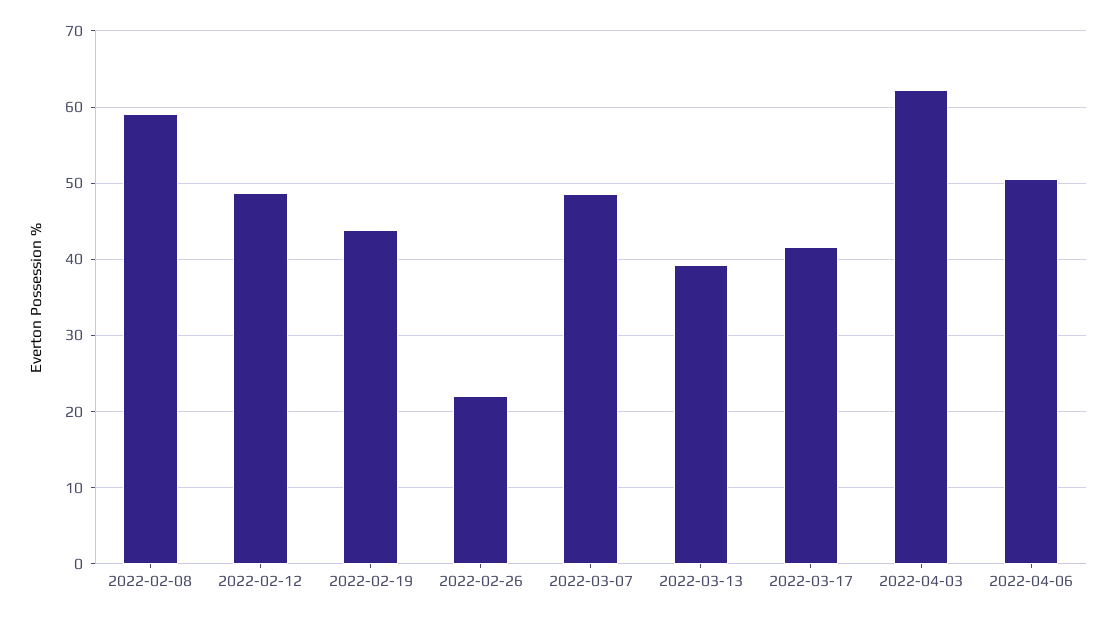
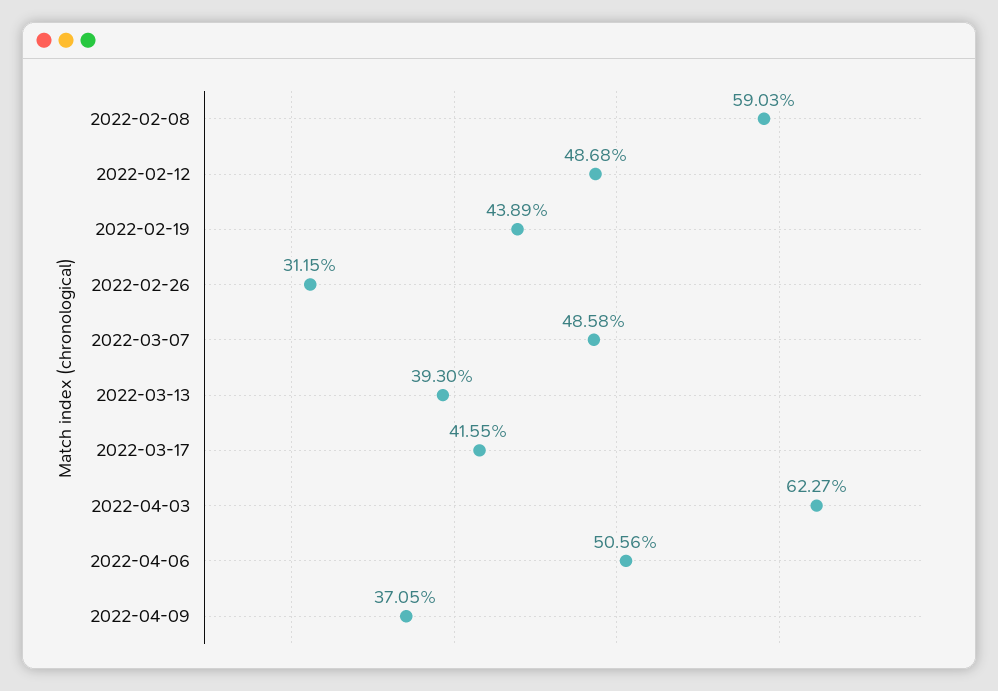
2022-02-26: 22 -> 31.15
2022-04-09: none -> 37.05

